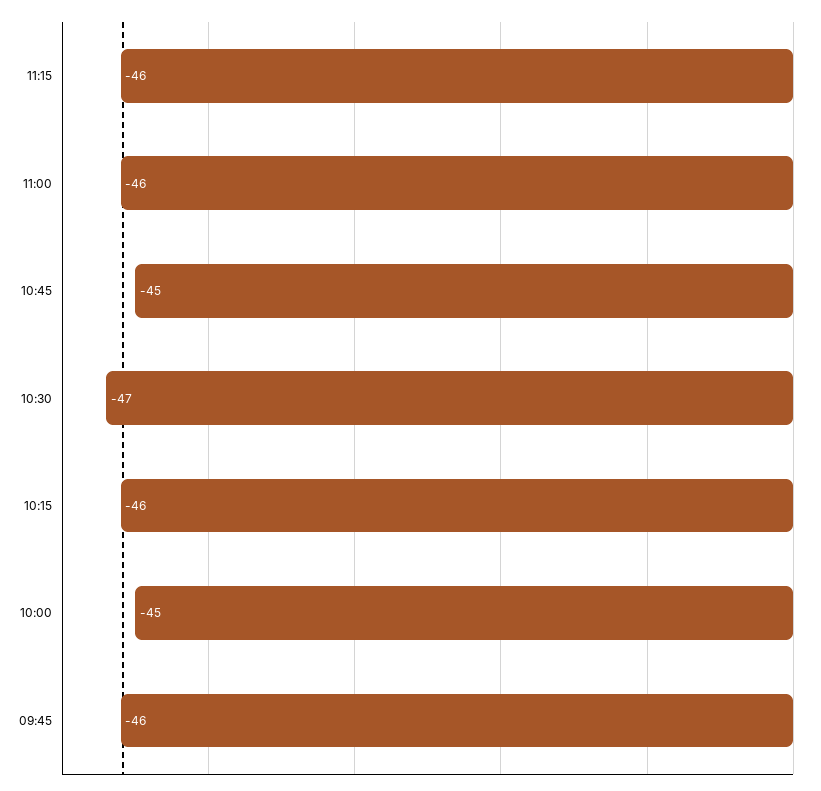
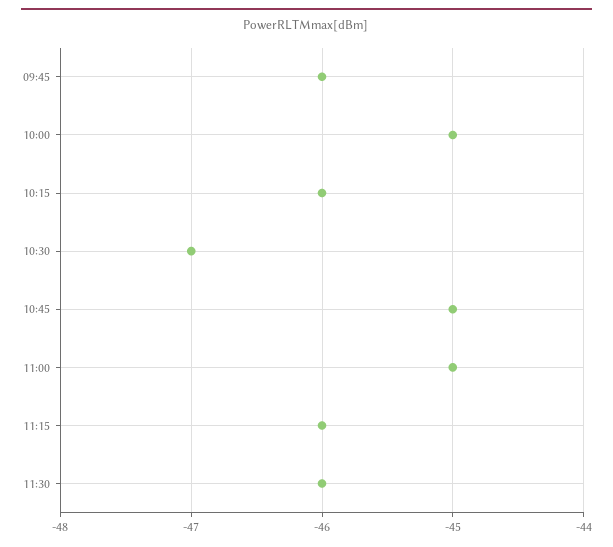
11:00: -46 -> -45
11:30: none -> -46

